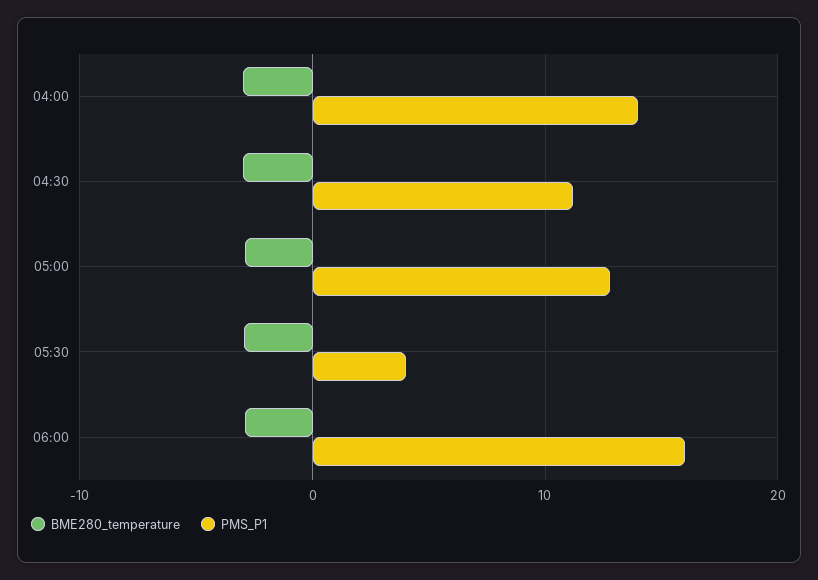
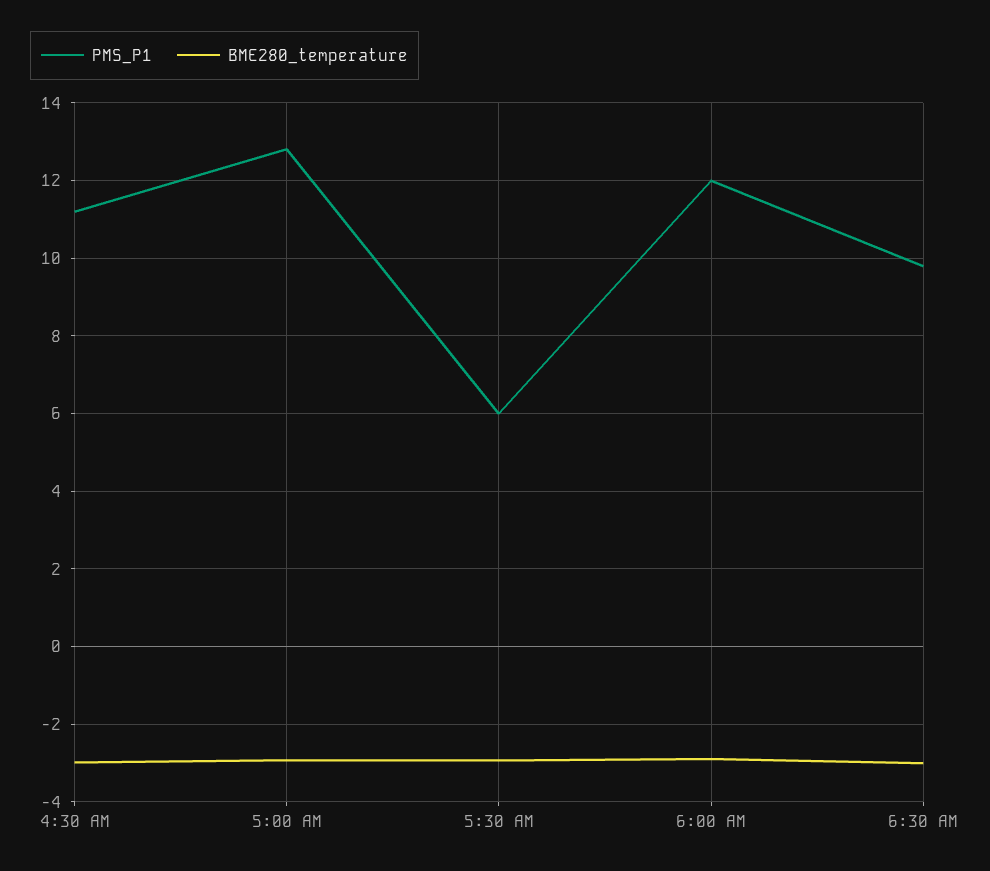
BME280_temperature, 04:00: -3 -> none
PMS_P1, 04:00: 14 -> none
PMS_P1, 05:30: 4 -> 6
PMS_P1, 06:00: 16 -> 12
PMS_P1, 6:30 AM: none -> 9.8
BME280_temperature, 6:30 AM: none -> -3

